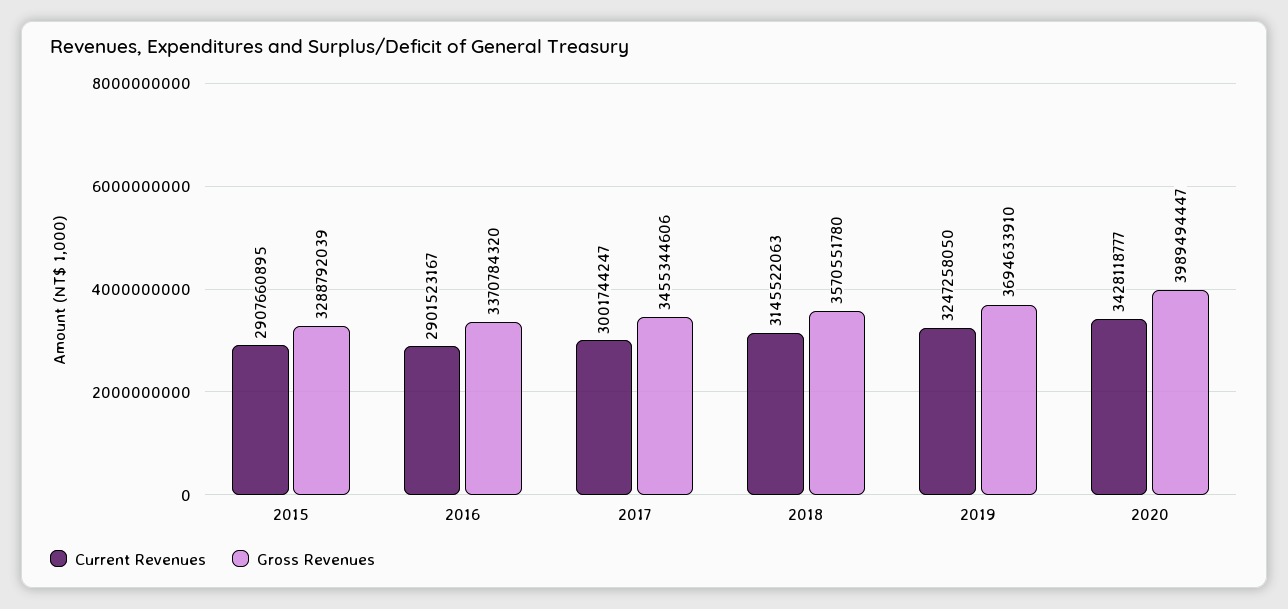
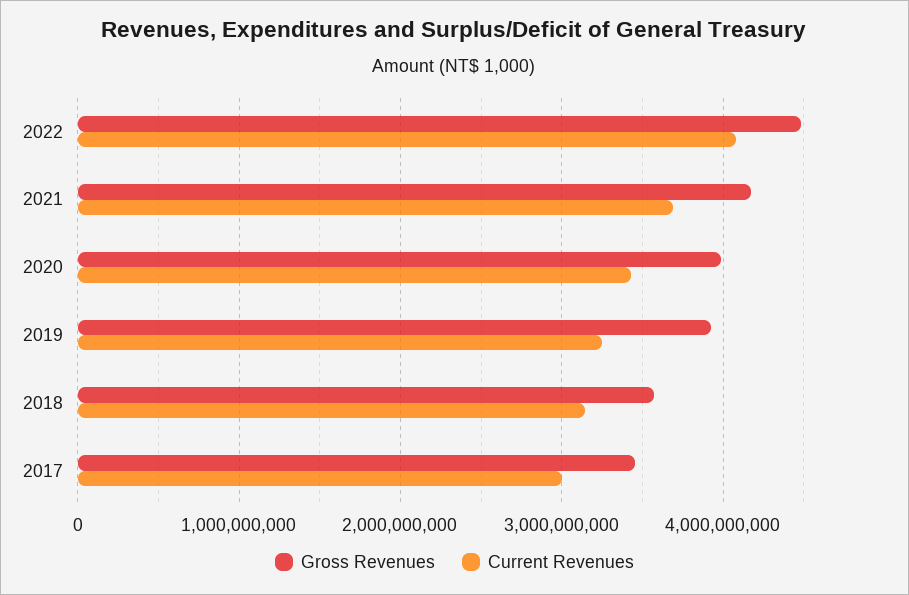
Current Revenues, 2015: 2907660895 -> none
Gross Revenues, 2015: 3288792039 -> none
Current Revenues, 2016: 2901523167 -> none
Gross Revenues, 2016: 3370784320 -> none
Gross Revenues, 2019: 3694633910 -> 3900000000
Gross Revenues, 2022: none -> 4500000000
Current Revenues, 2022: none -> 4100000000
Gross Revenues, 2021: none -> 4200000000
Current Revenues, 2021: none -> 3700000000

